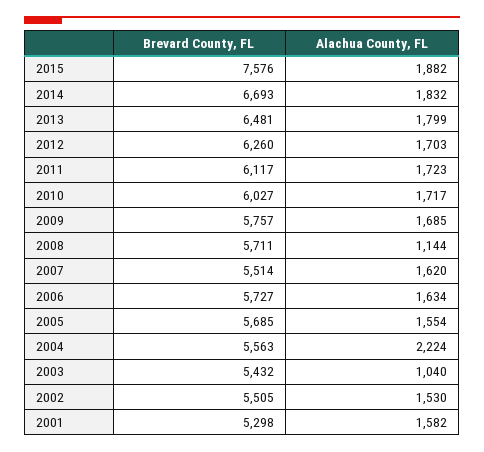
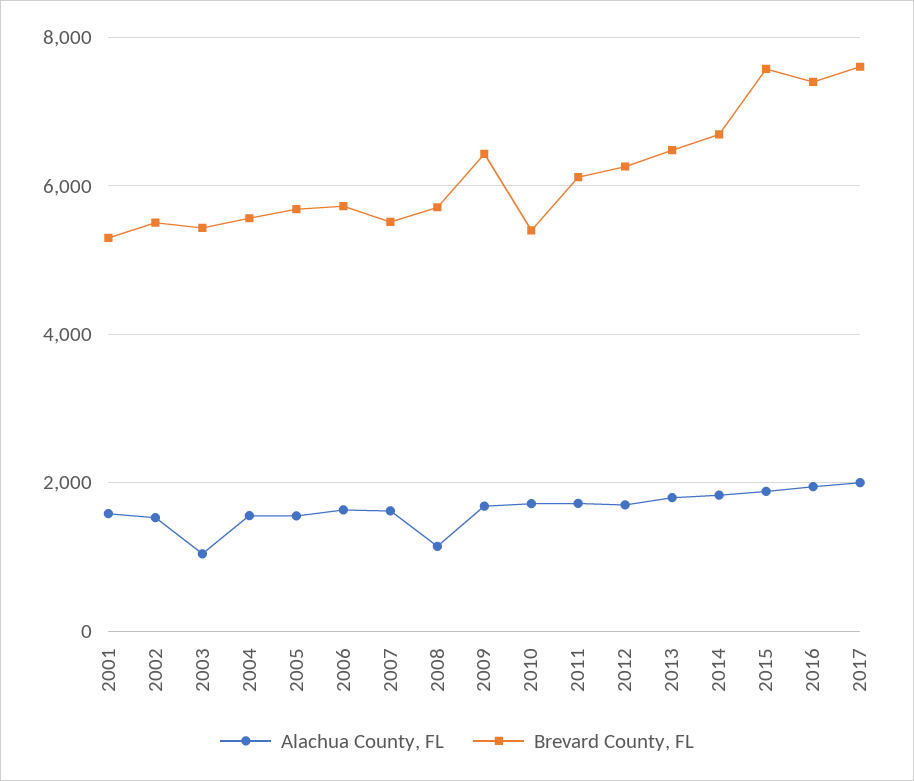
Brevard County, FL, 2010: 6027 -> 5400
Brevard County, FL, 2009: 5757 -> 6400
Alachua County, FL, 2004: 2224 -> 1600
Alachua County, FL, 2016: none -> 2000
Brevard County, FL, 2016: none -> 7400
Alachua County, FL, 2017: none -> 2000
Brevard County, FL, 2017: none -> 7600

